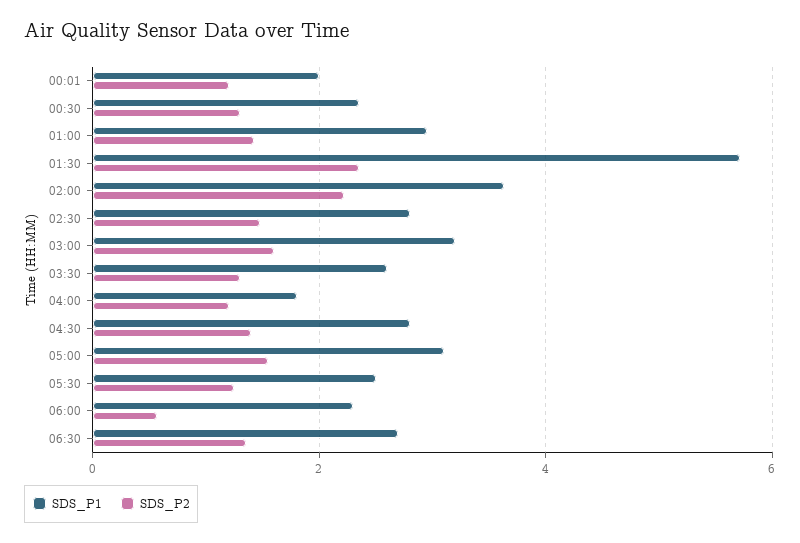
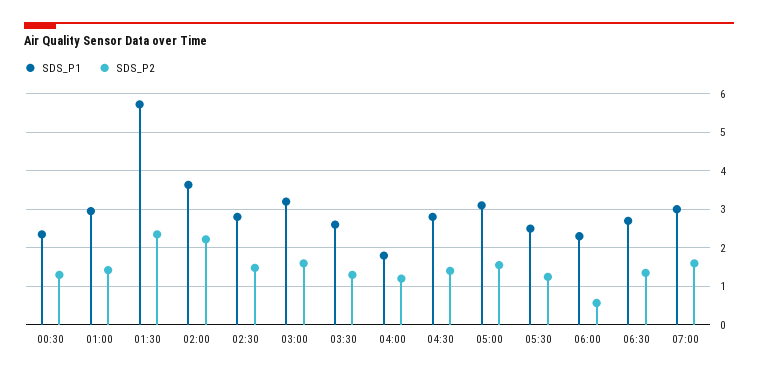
SDS_P1, 00:01: 2 -> none
SDS_P2, 00:01: 1.2 -> none
SDS_P1, 07:00: none -> 3
SDS_P2, 07:00: none -> 1.6

